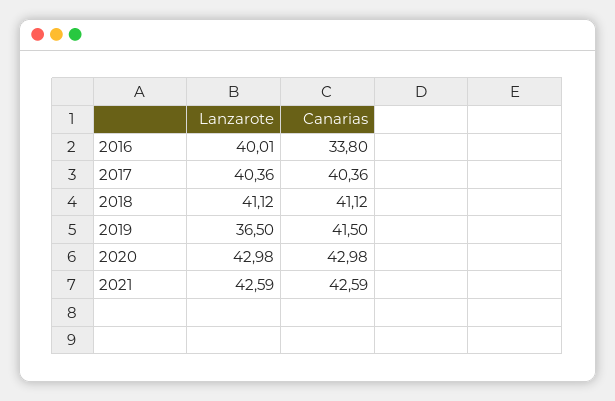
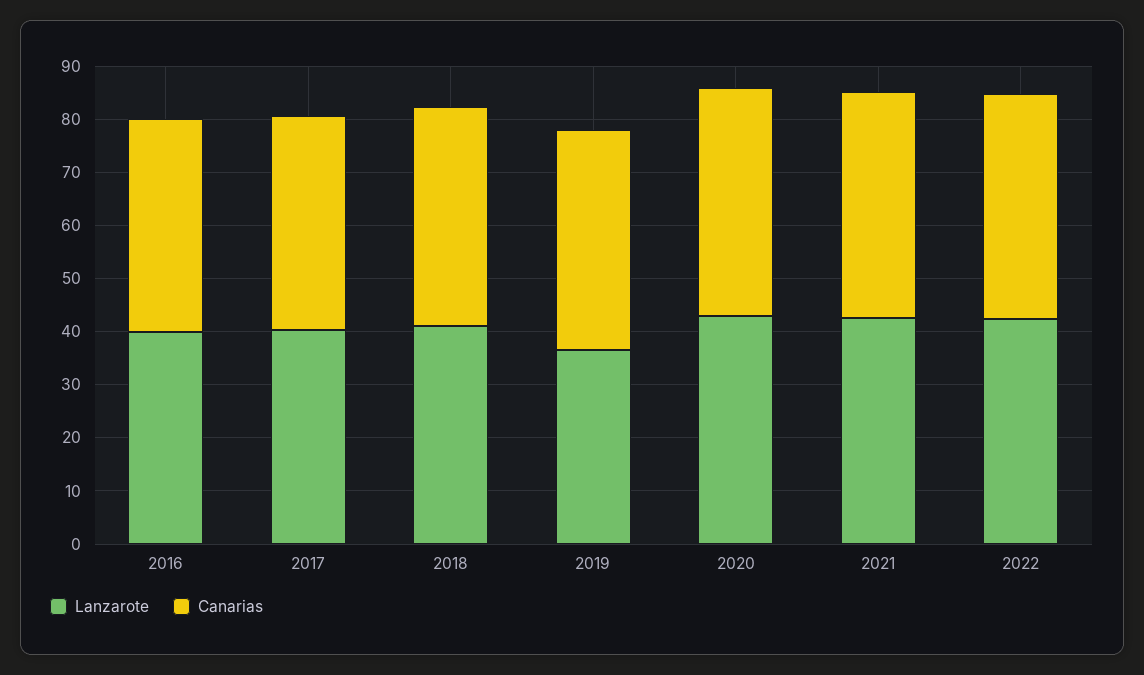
Canarias, 2016: 33.8 -> 40
Lanzarote, 2022: none -> 42
Canarias, 2022: none -> 42

